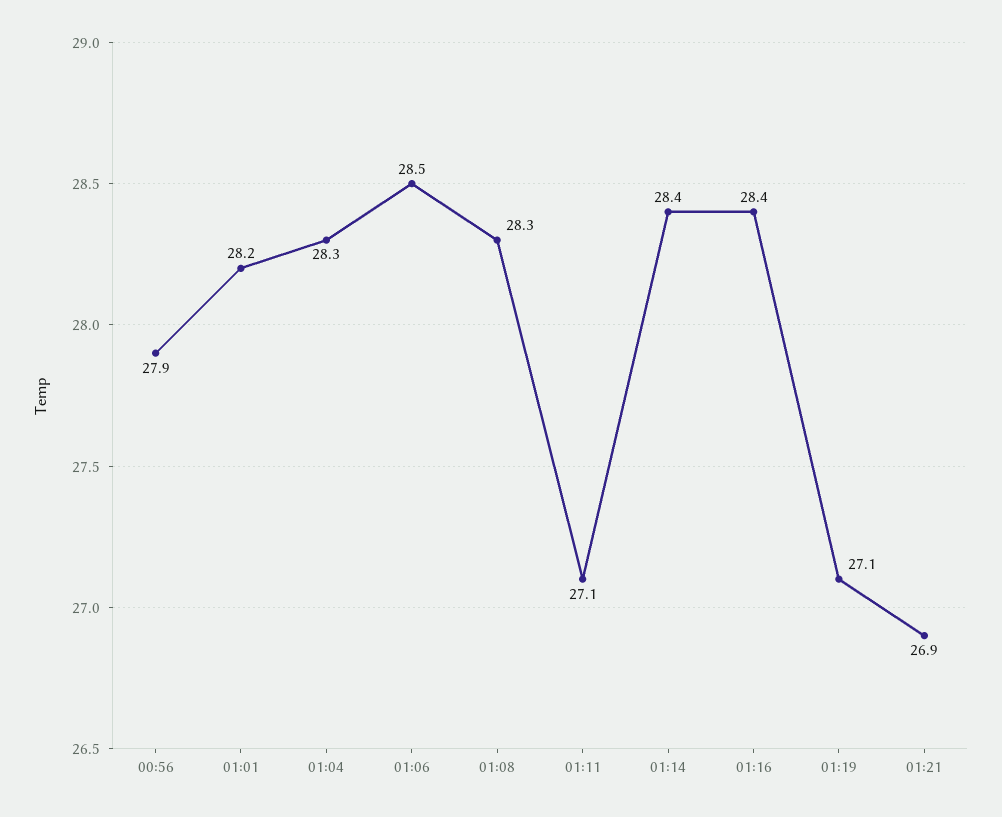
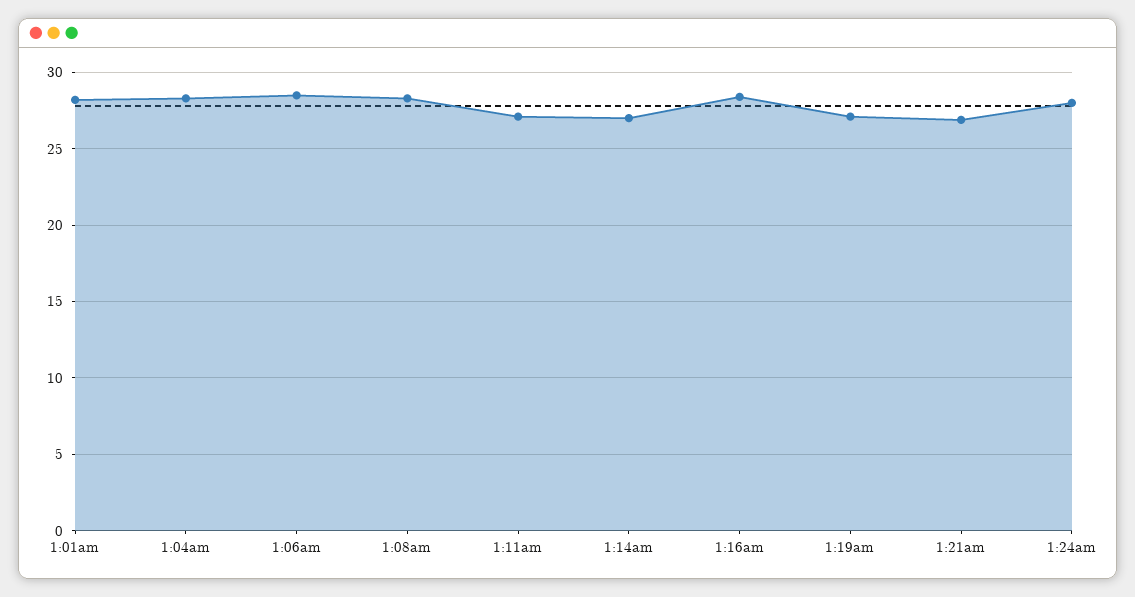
00:56: 27.9 -> none
01:14: 28.4 -> 27
1:24am: none -> 28

